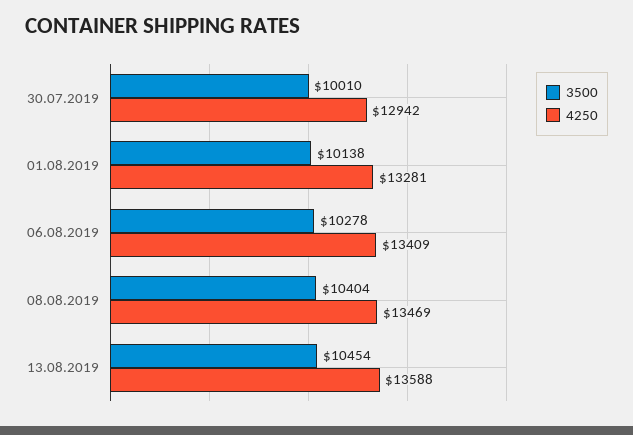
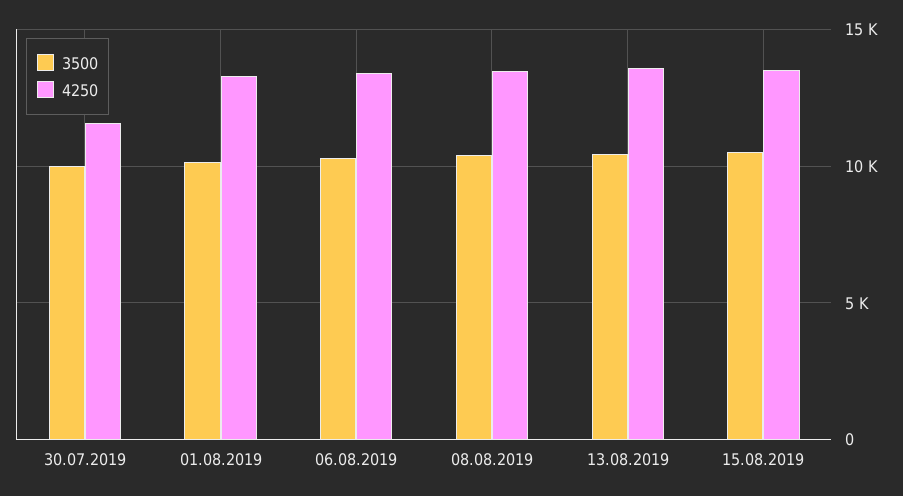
4250, 30.07.2019: 12942 -> 11500
3500, 15.08.2019: none -> 10500
4250, 15.08.2019: none -> 13500

